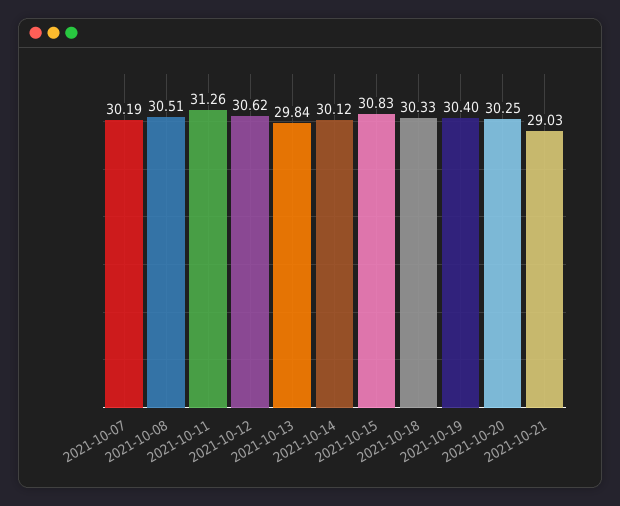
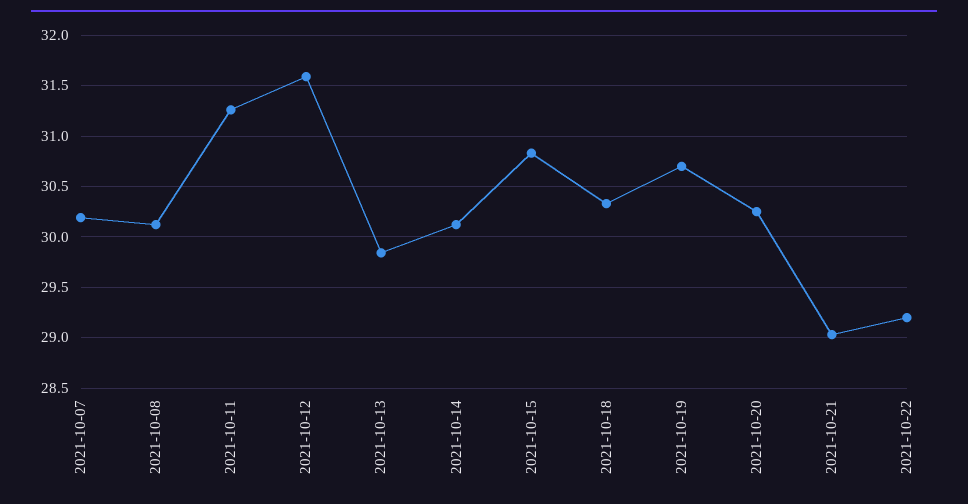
2021-10-08: 30.51 -> 30.1
2021-10-12: 30.62 -> 31.6
2021-10-19: 30.4 -> 30.7
2021-10-22: none -> 29.2

